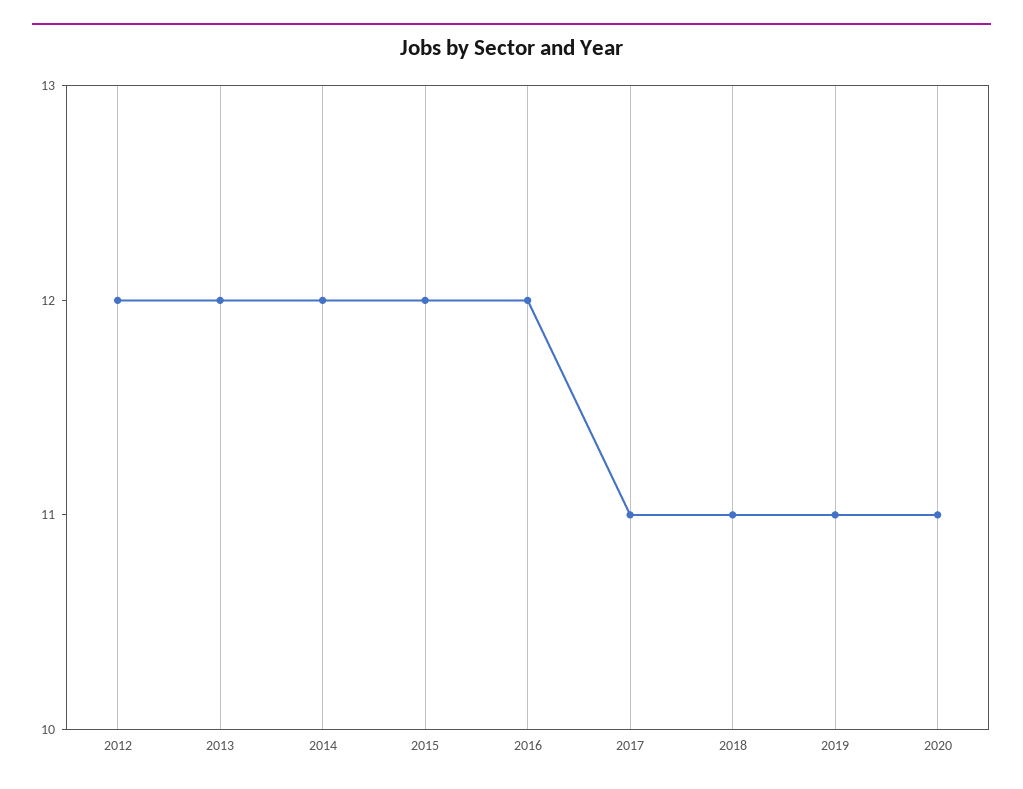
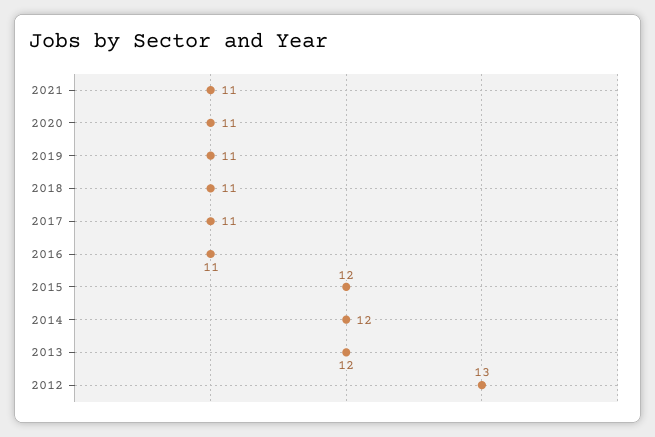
2012: 12 -> 13
2016: 12 -> 11
2021: none -> 11

